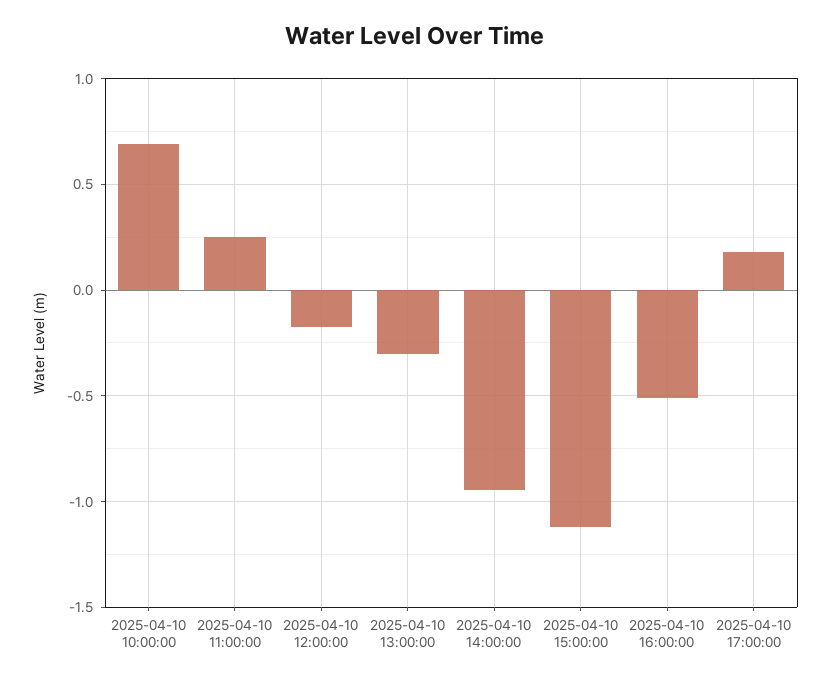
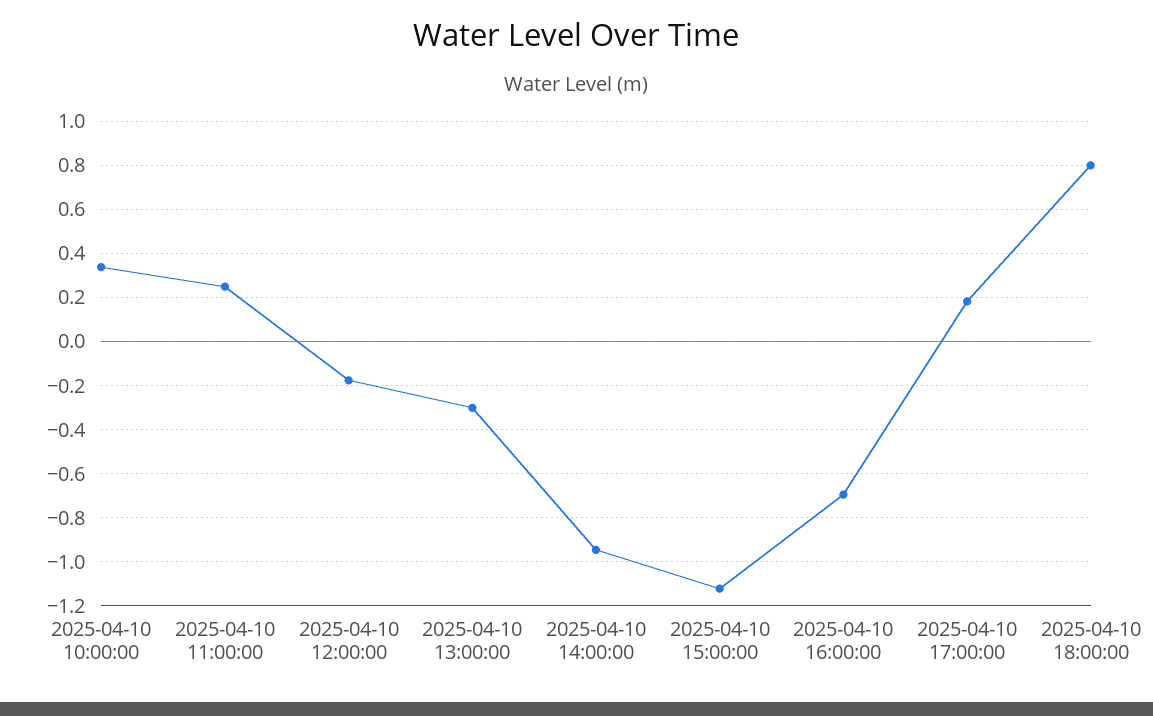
2025-04-10 10:00:00: 0.7 -> 0.35
2025-04-10 16:00:00: -0.5 -> -0.7
2025-04-10 18:00:00: none -> 0.8

